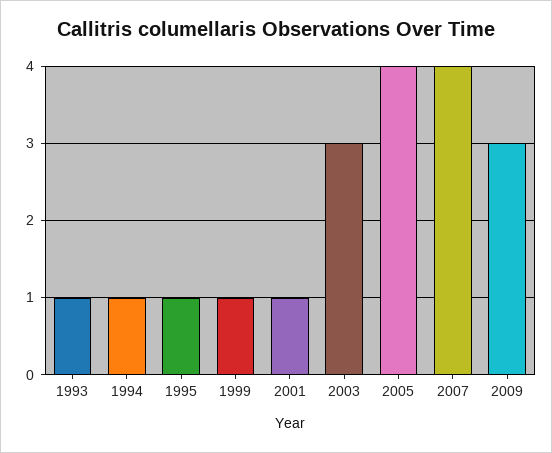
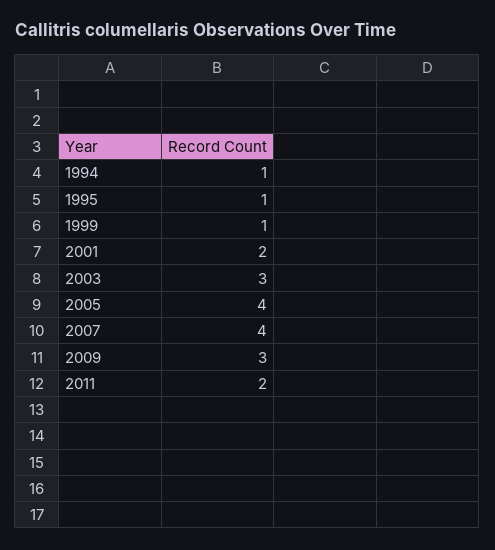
1993: 1 -> none
2001: 1 -> 2
2011: none -> 2

